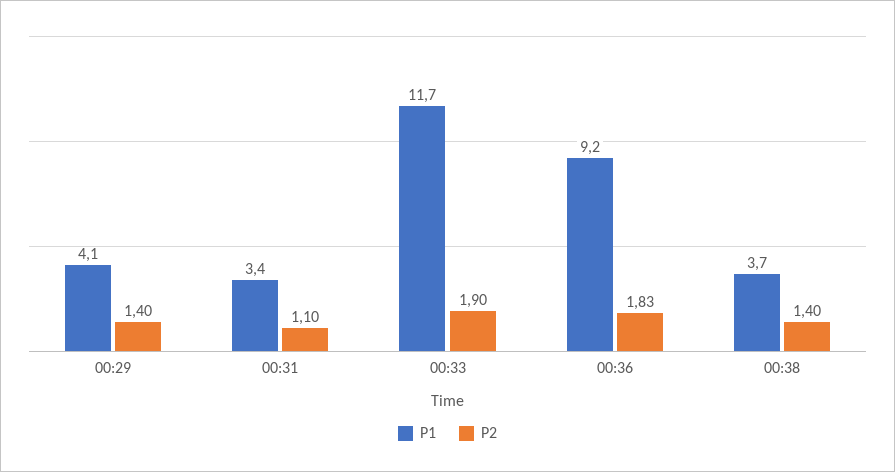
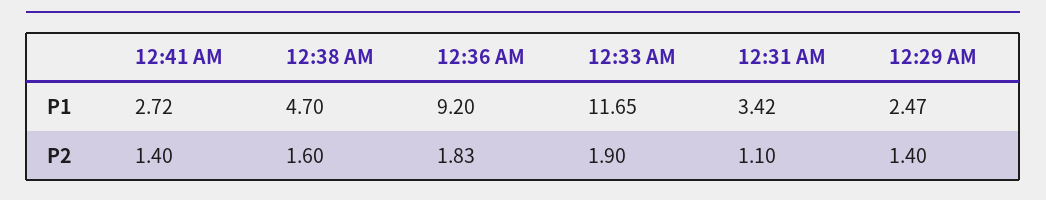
P1, 00:29: 4.1 -> 2.47
P1, 00:38: 3.7 -> 4.7
P2, 00:38: 1.4 -> 1.6
P1, 12:41 AM: none -> 2.72
P2, 12:41 AM: none -> 1.4

